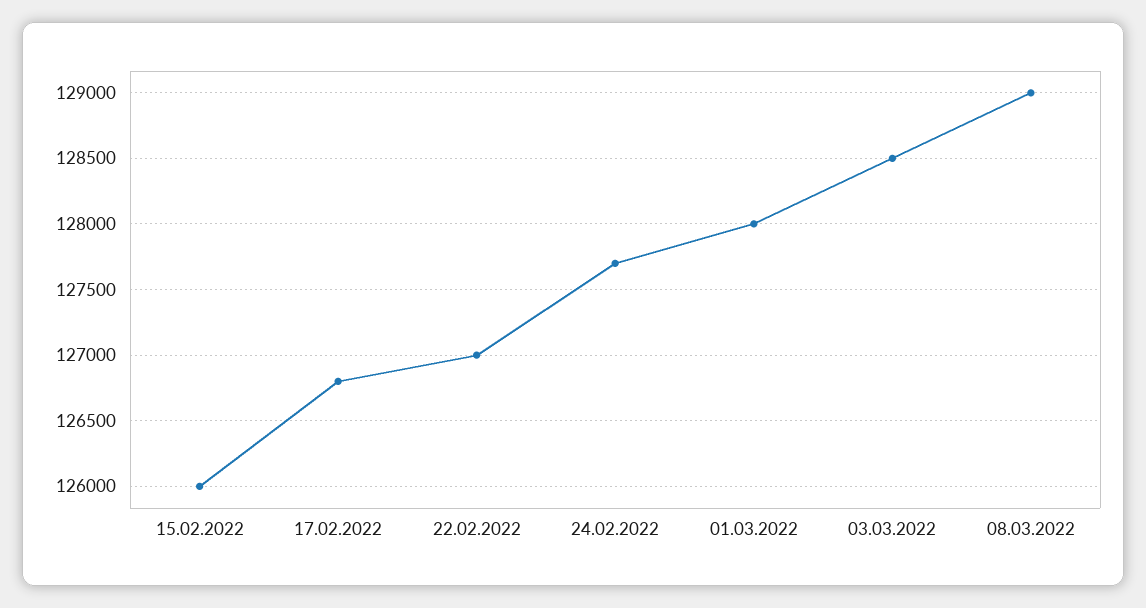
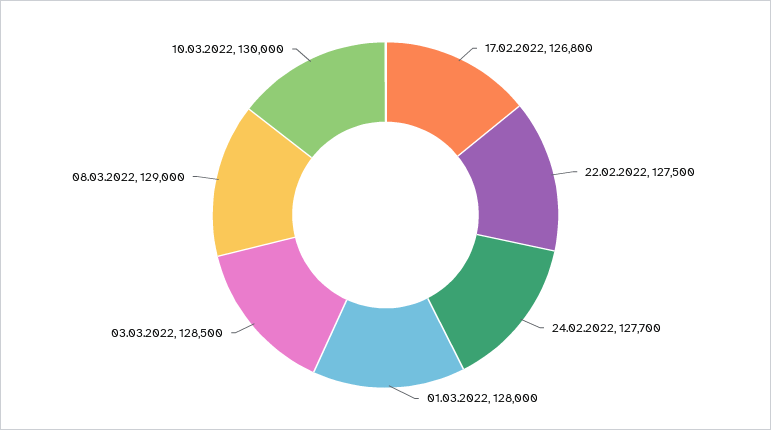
15.02.2022: 126000 -> none
22.02.2022: 127000 -> 127500
10.03.2022: none -> 130000

